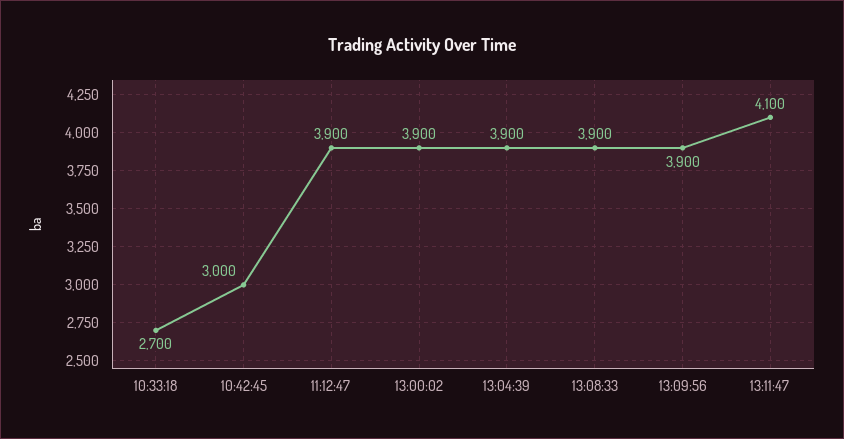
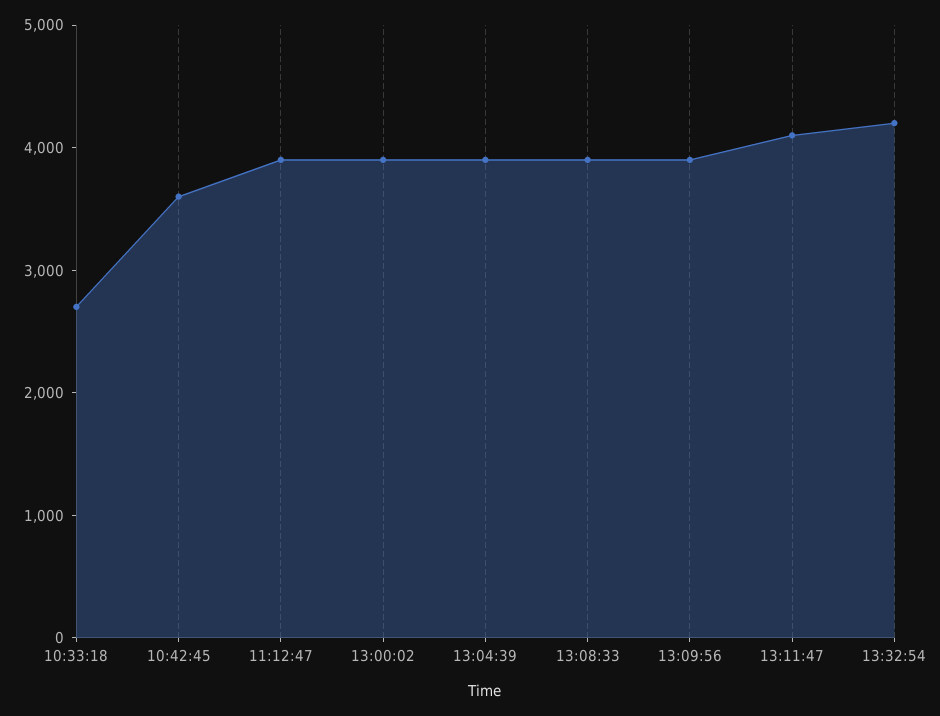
10:42:45: 3000 -> 3600
13:32:54: none -> 4200

